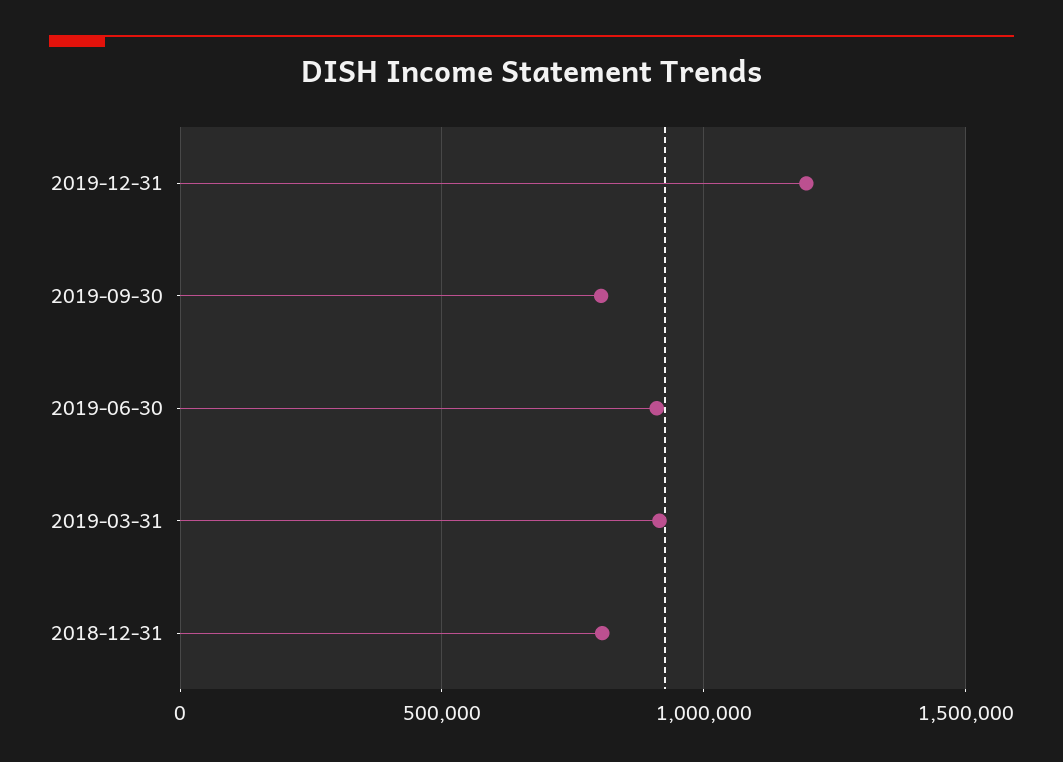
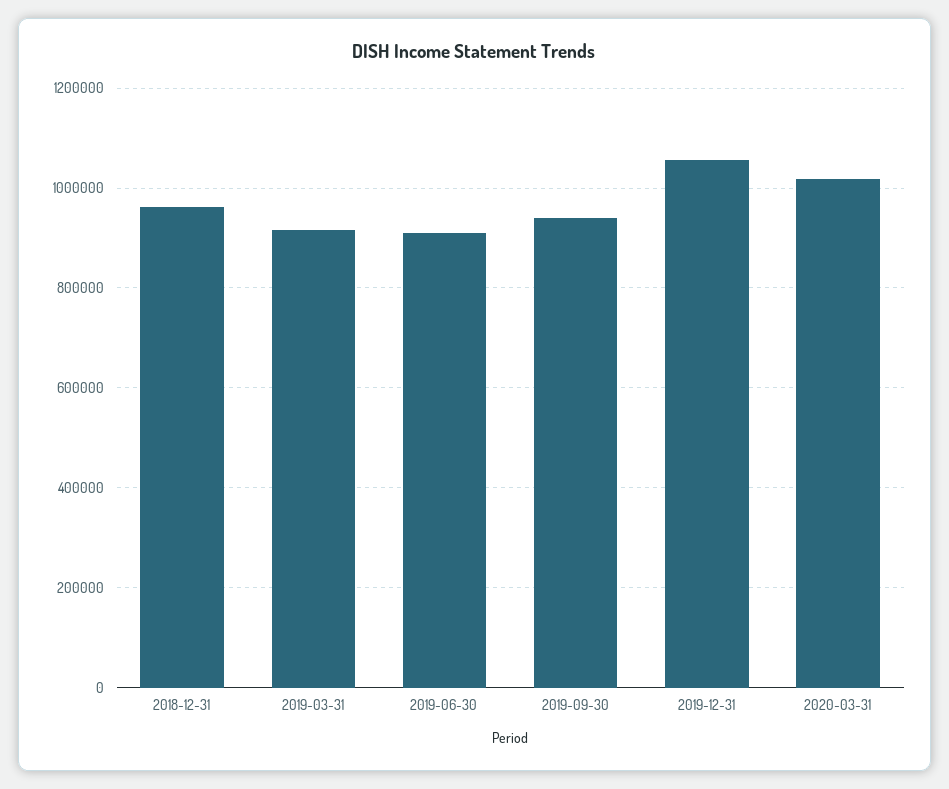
2019-12-31: 1200000 -> 1060000
2019-09-30: 800000 -> 940000
2018-12-31: 800000 -> 960000
2020-03-31: none -> 1020000

